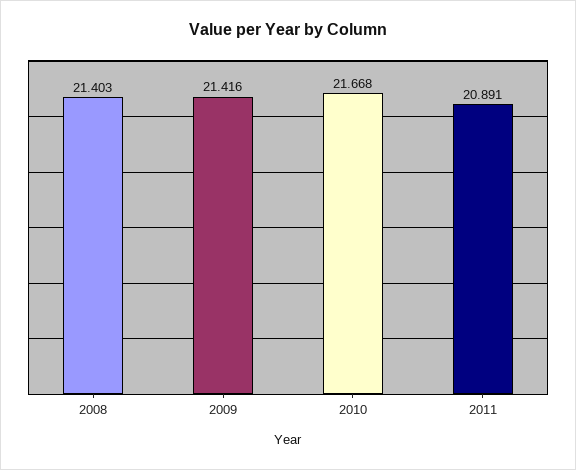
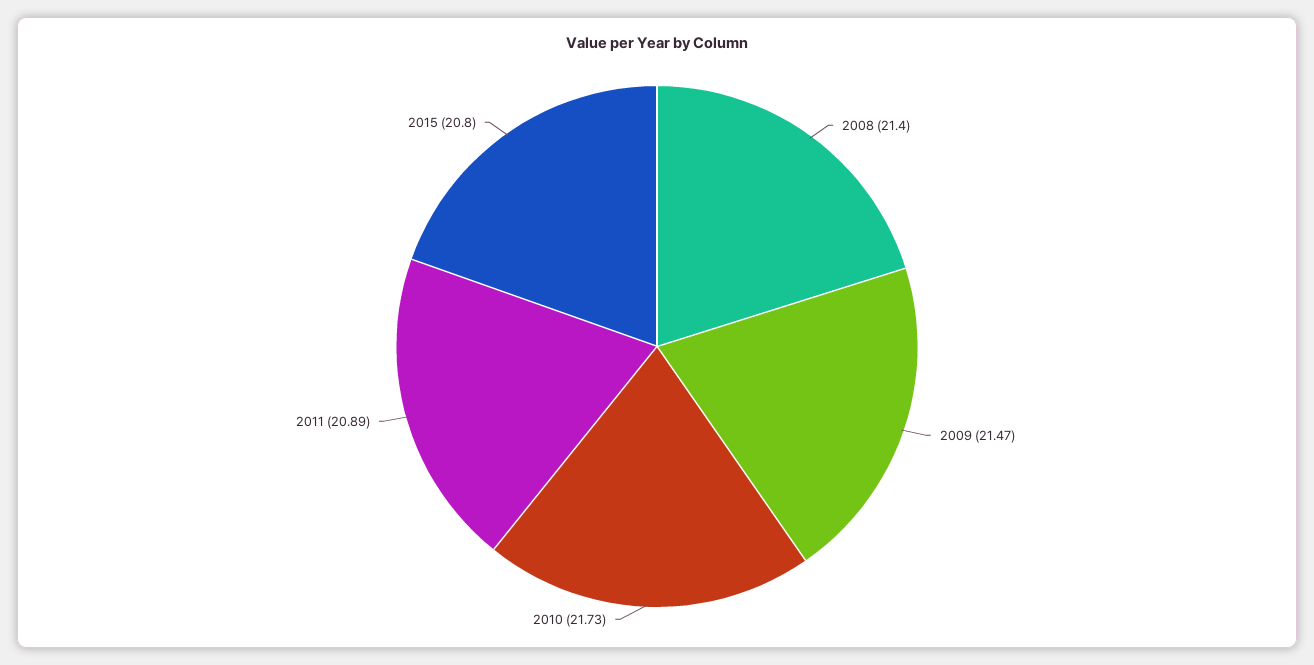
2009: 21.416 -> 21.47
2010: 21.668 -> 21.73
2015: none -> 20.8

